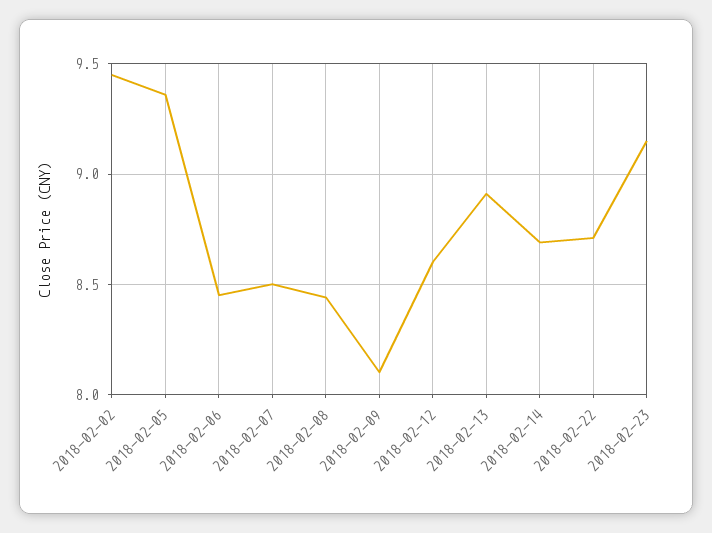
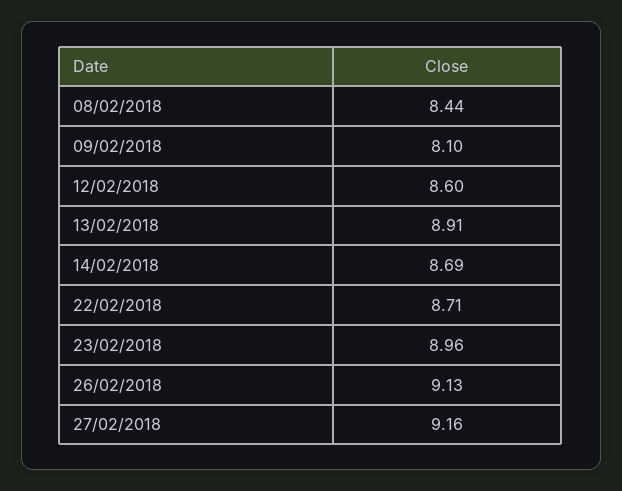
2018-02-02: 9.45 -> none
2018-02-05: 9.35 -> none
2018-02-06: 8.45 -> none
2018-02-07: 8.5 -> none
2018-02-23: 9.15 -> 8.96
26/02/2018: none -> 9.13
27/02/2018: none -> 9.16

